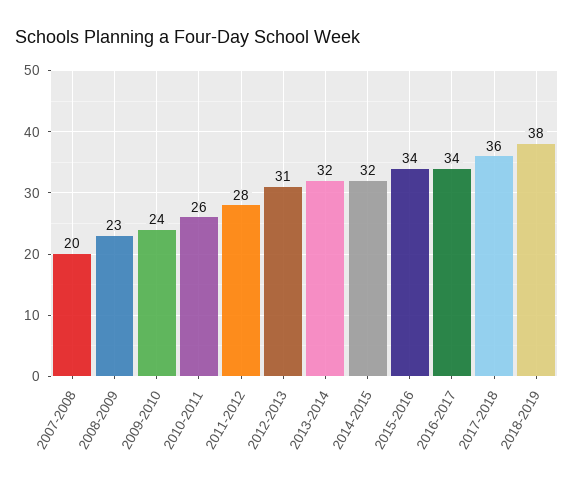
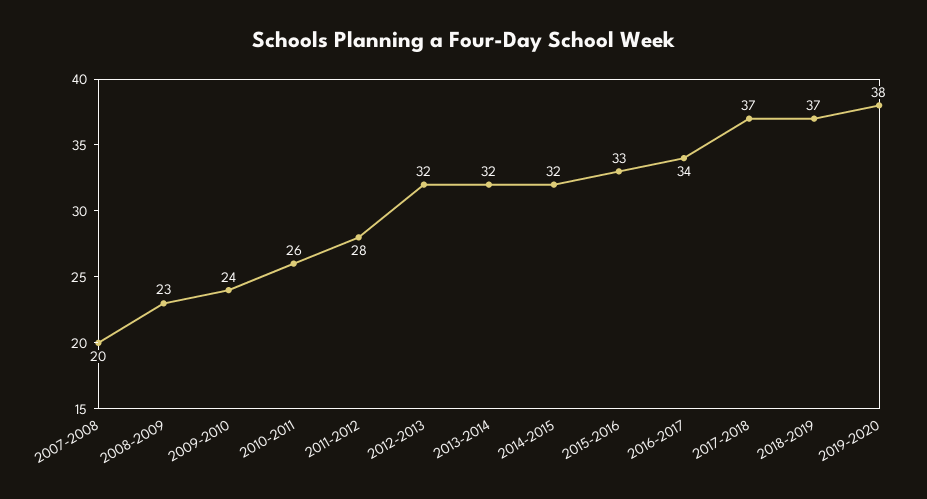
2012-2013: 31 -> 32
2015-2016: 34 -> 33
2017-2018: 36 -> 37
2018-2019: 38 -> 37
2019-2020: none -> 38

